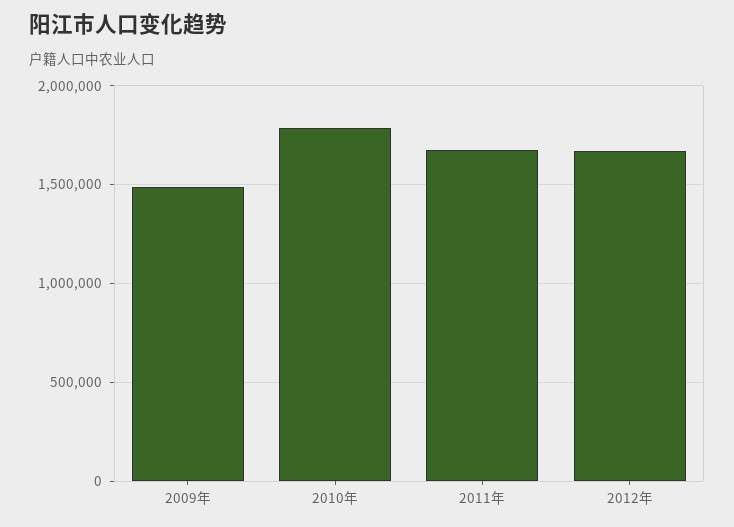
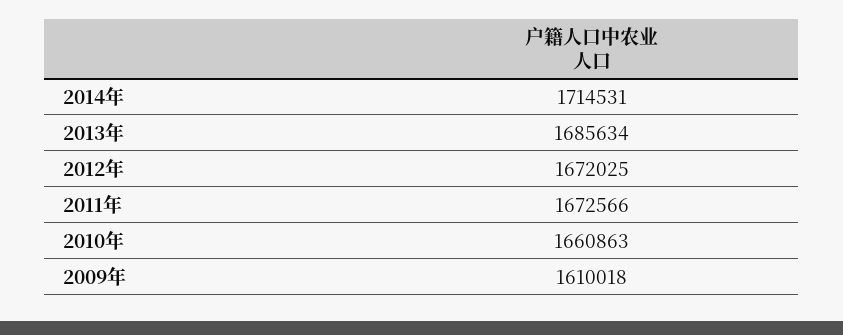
2009年: 1500000 -> 1610018
2010年: 1800000 -> 1660863
2014年: none -> 1714531
2013年: none -> 1685634

